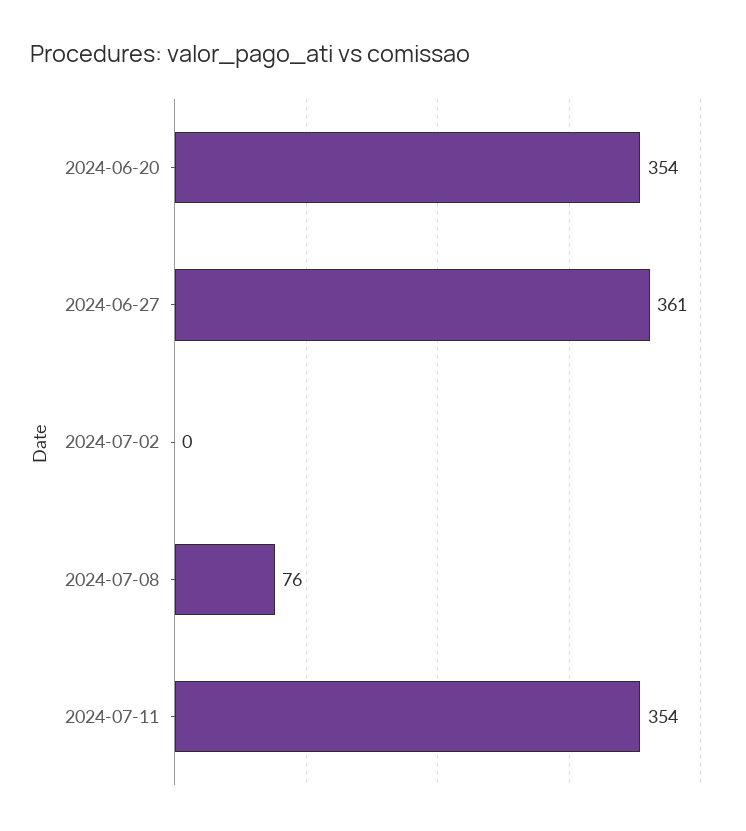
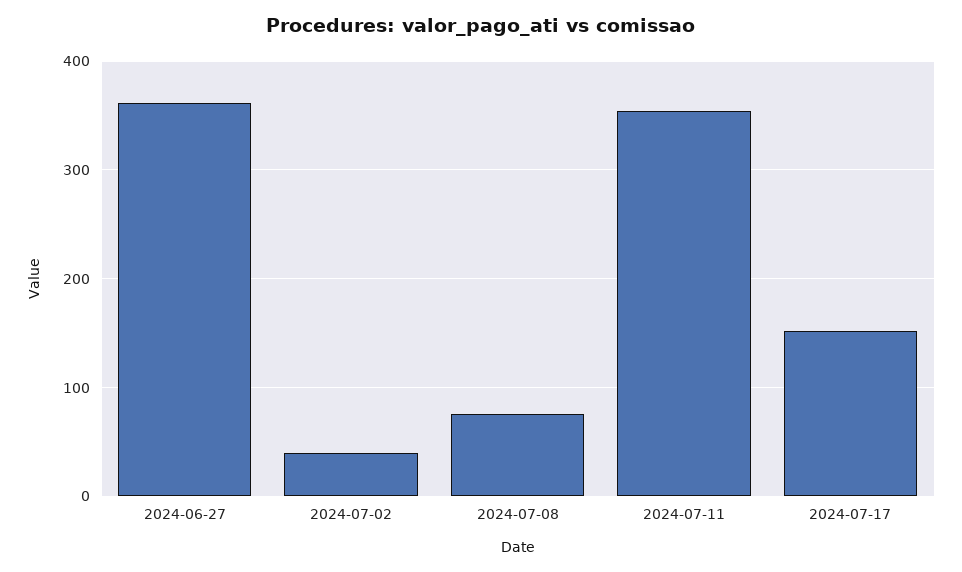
2024-06-20: 354 -> none
2024-07-02: 0 -> 40
2024-07-17: none -> 150

